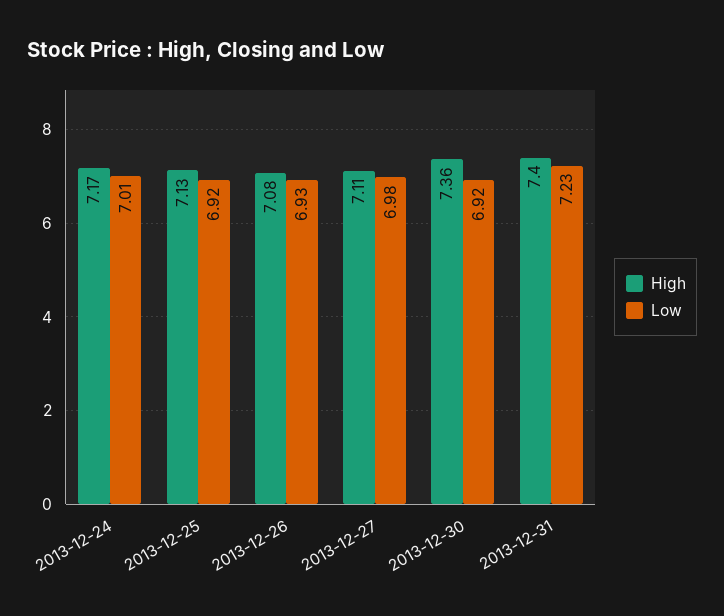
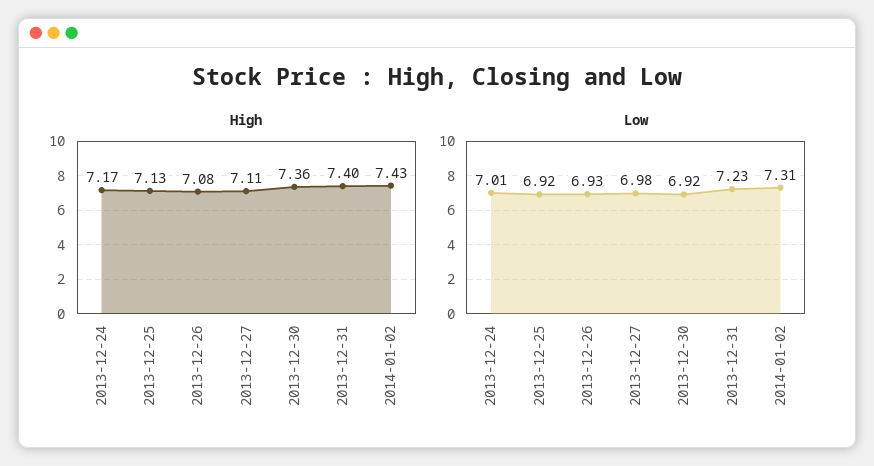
High, 2014-01-02: none -> 7.43
Low, 2014-01-02: none -> 7.31

